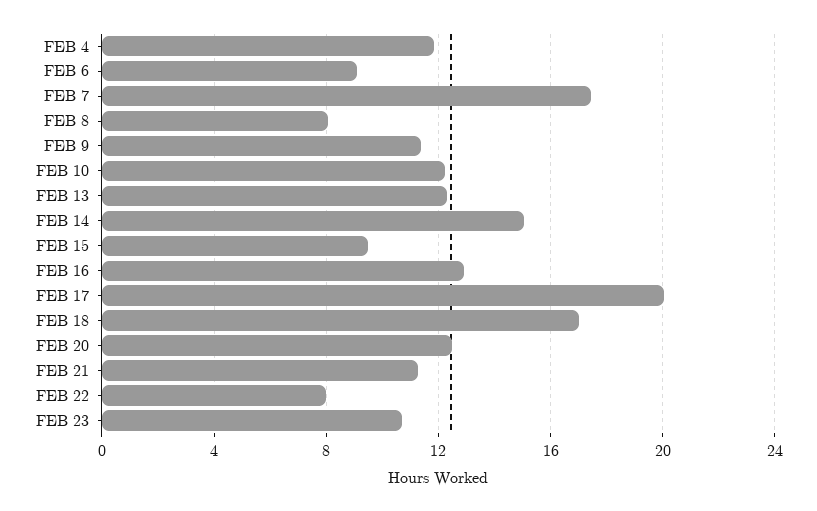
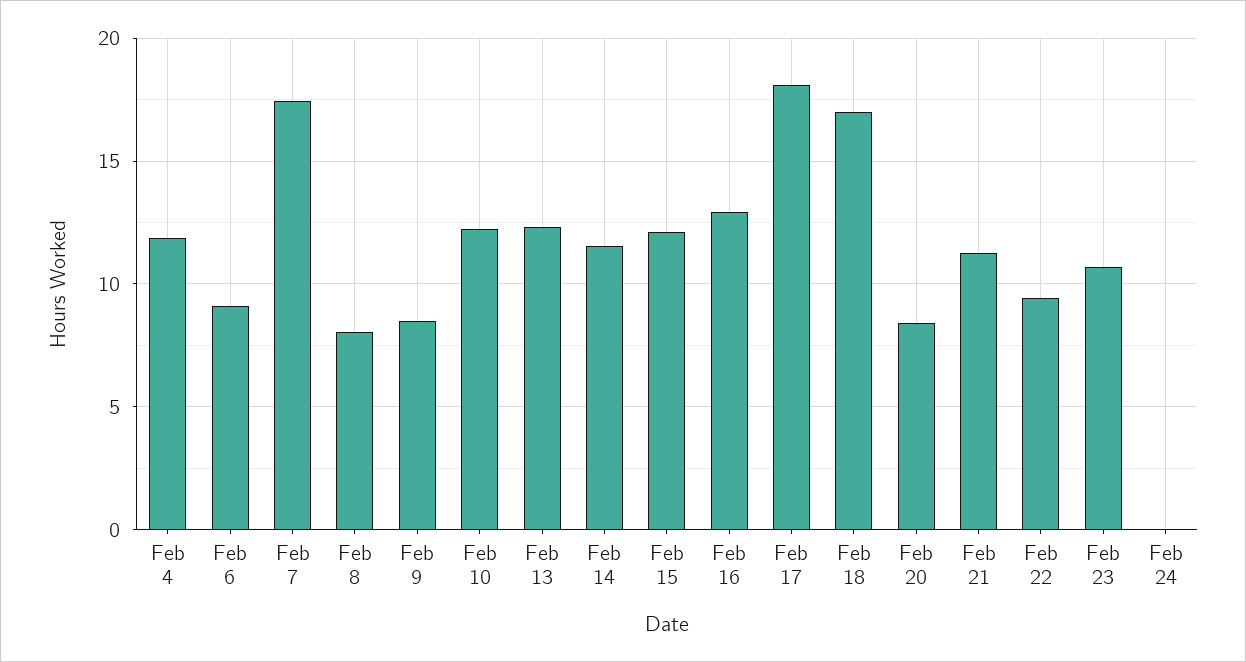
FEB 9: 11.5 -> 8.5
FEB 14: 15 -> 11.5
FEB 15: 9.5 -> 12
FEB 17: 20 -> 18
FEB 20: 12.5 -> 8.5
FEB 22: 8 -> 9.5
Feb 24: none -> 0

